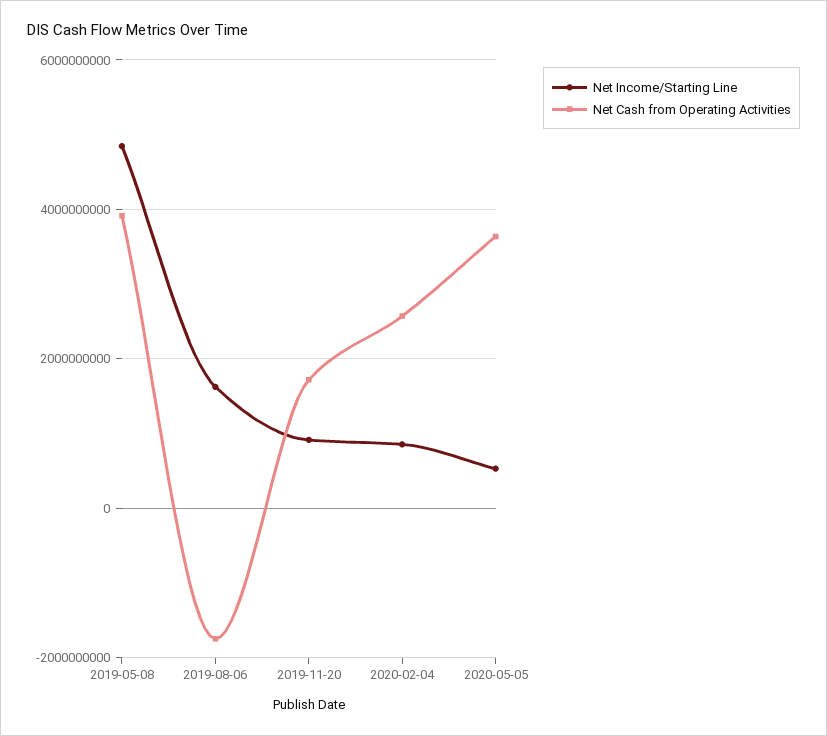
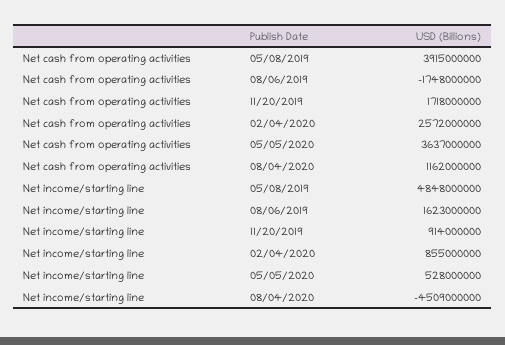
Net Cash from Operating Activities, 08/04/2020: none -> 1162000000
Net Income/Starting Line, 08/04/2020: none -> -4509000000

